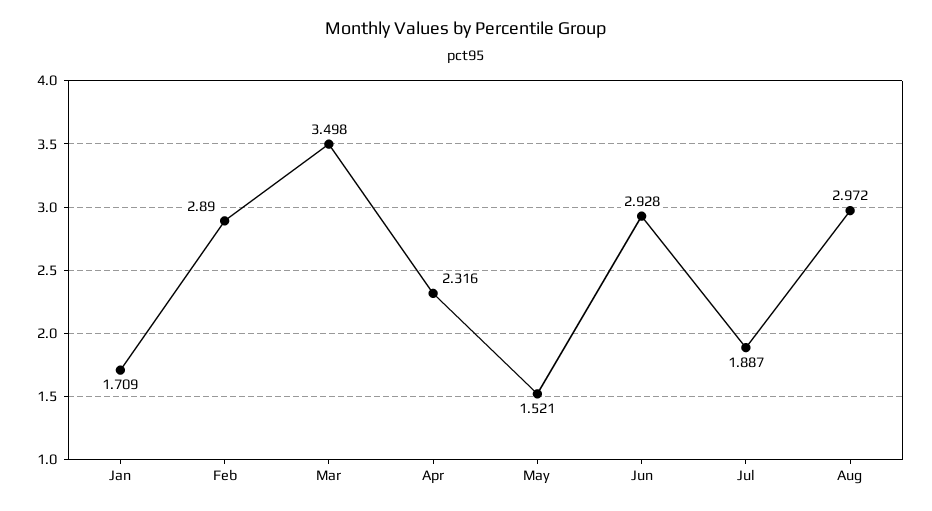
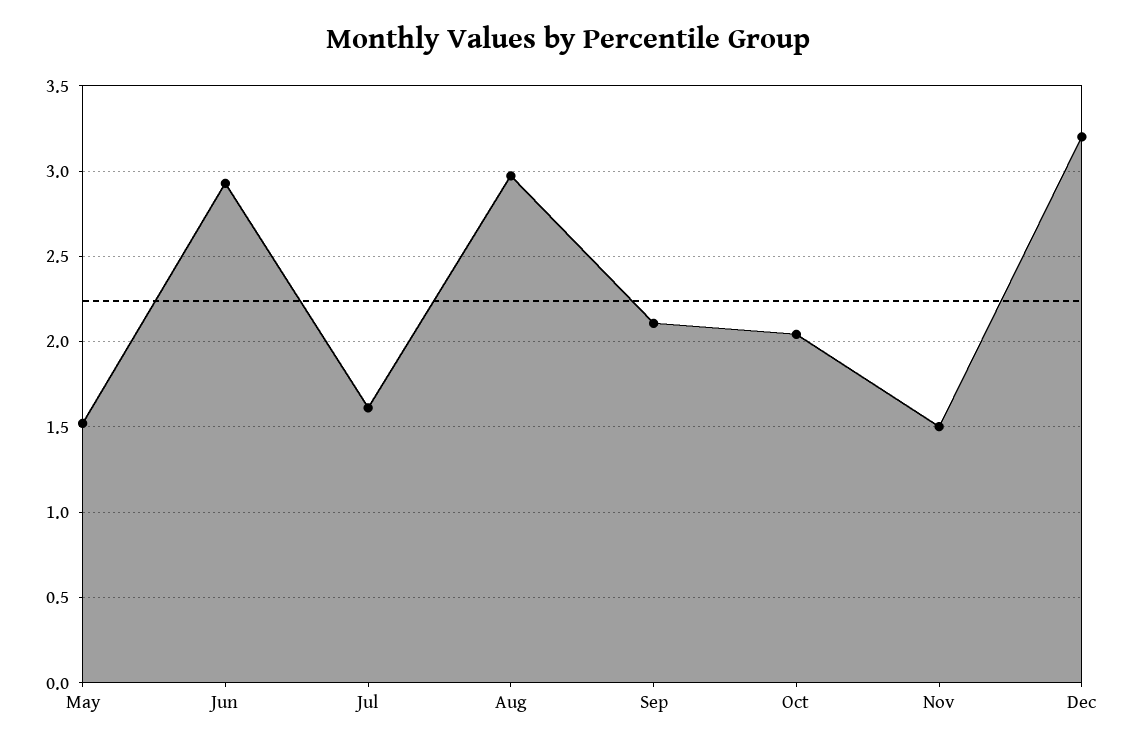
Jan: 1.709 -> none
Feb: 2.89 -> none
Mar: 3.498 -> none
Apr: 2.316 -> none
Jul: 1.887 -> 1.6
Sep: none -> 2.1
Oct: none -> 2.05
Nov: none -> 1.5
Dec: none -> 3.2

